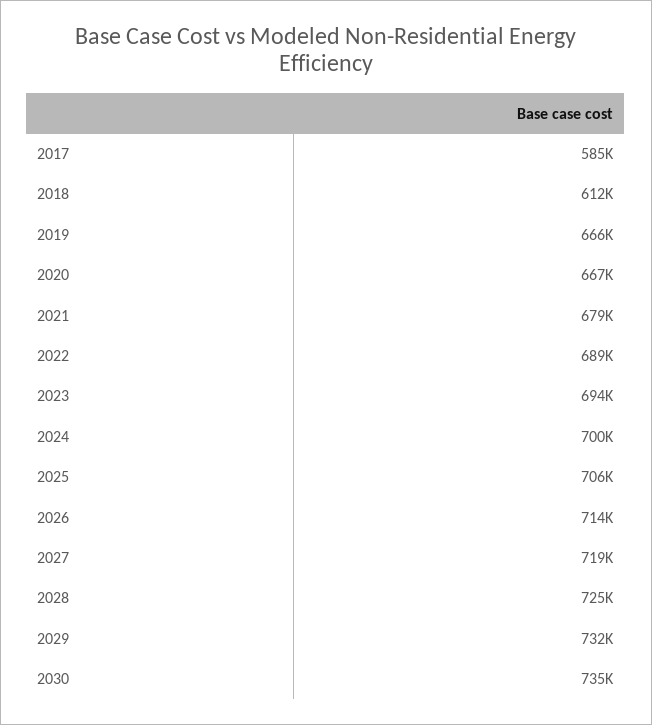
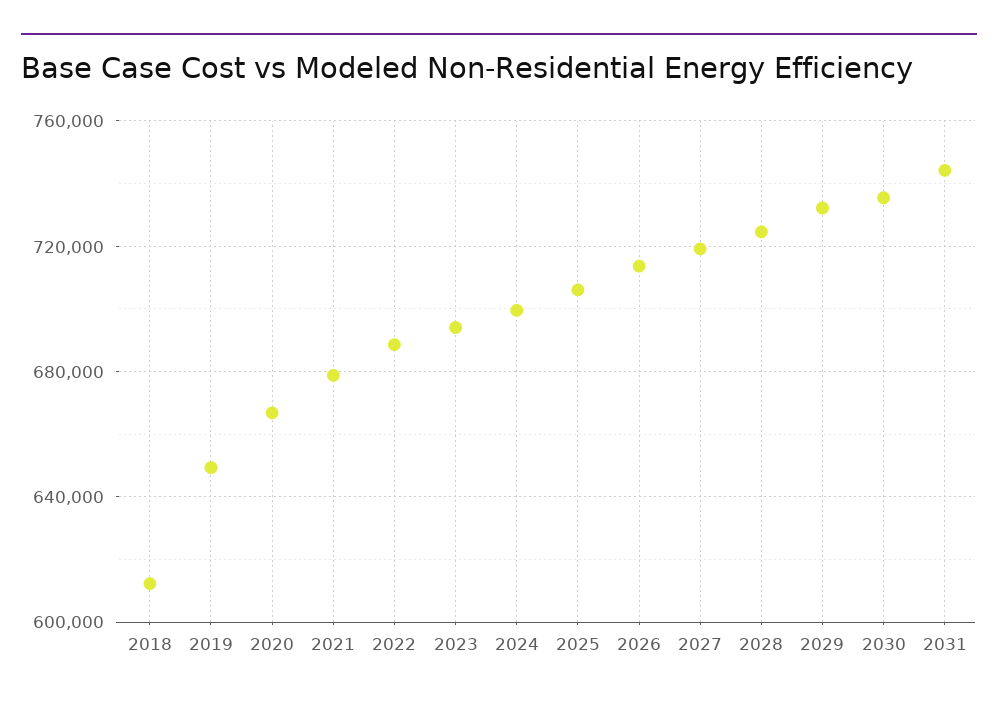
2017: 585000 -> none
2019: 666000 -> 650000
2031: none -> 745000

